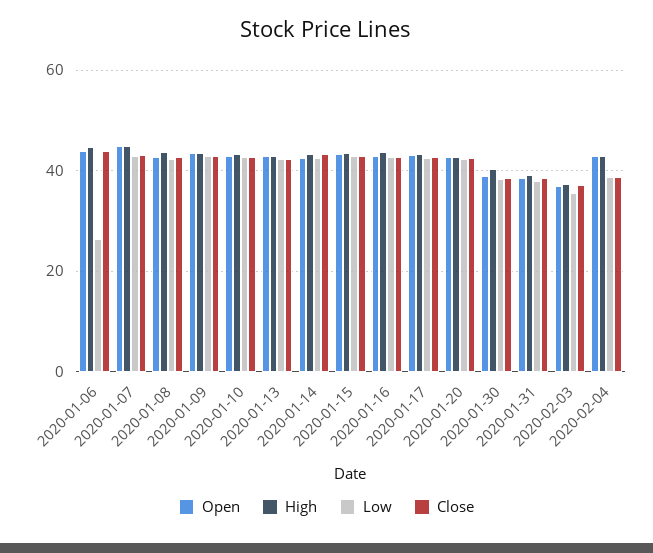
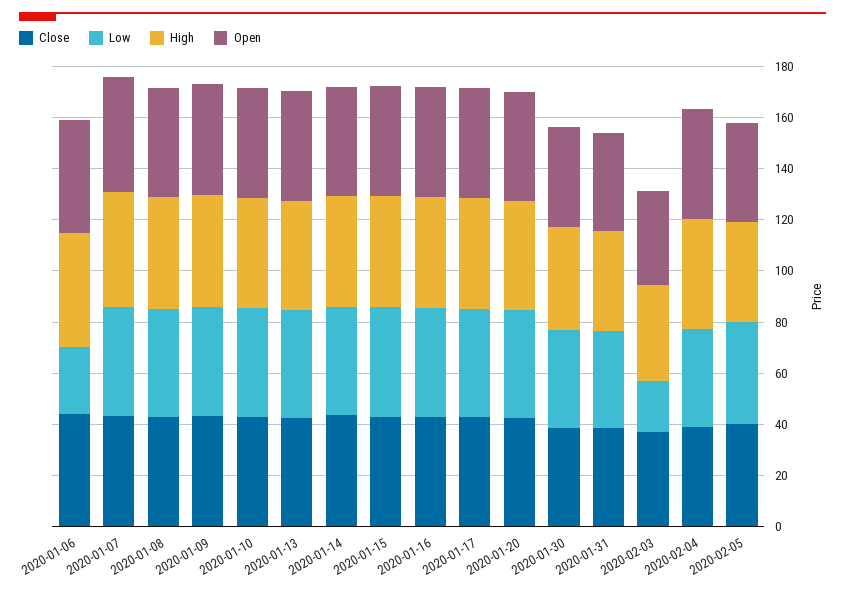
Low, 2020-02-03: 36 -> 20
Close, 2020-02-05: none -> 40
Low, 2020-02-05: none -> 40
High, 2020-02-05: none -> 40
Open, 2020-02-05: none -> 40

